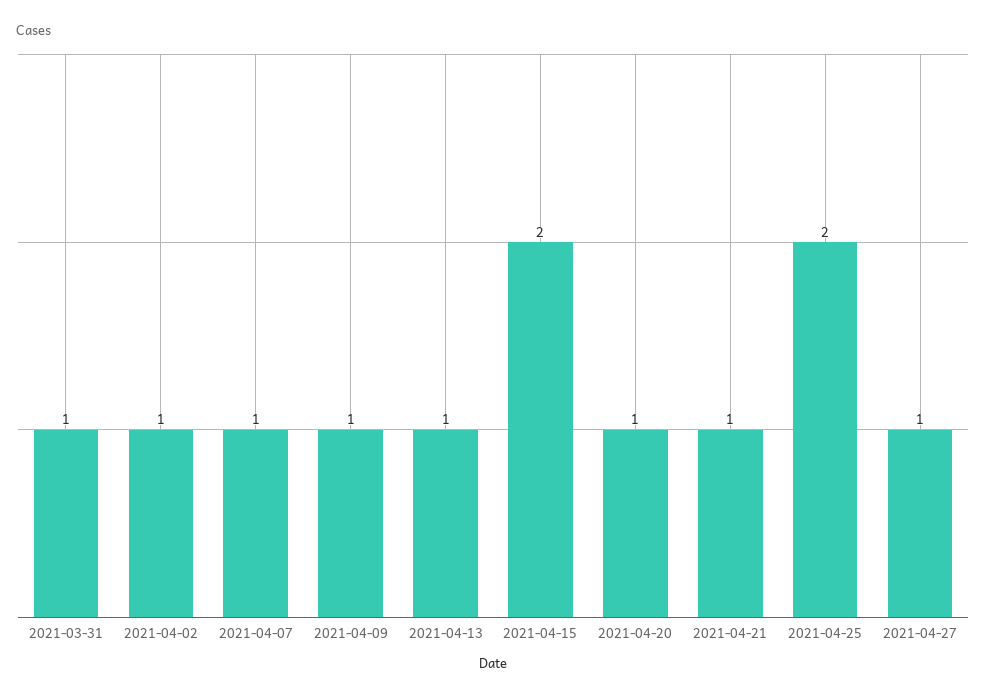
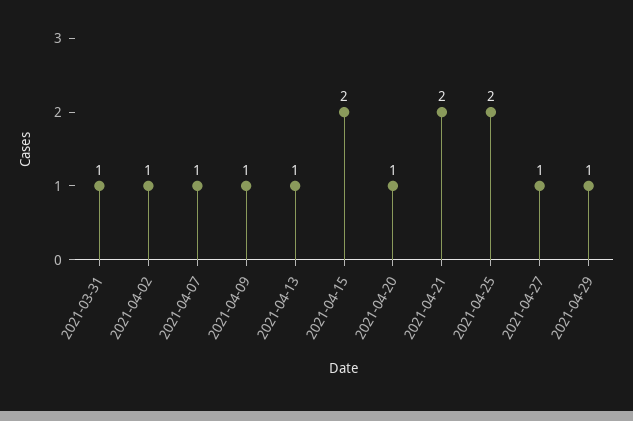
2021-04-21: 1 -> 2
2021-04-29: none -> 1

